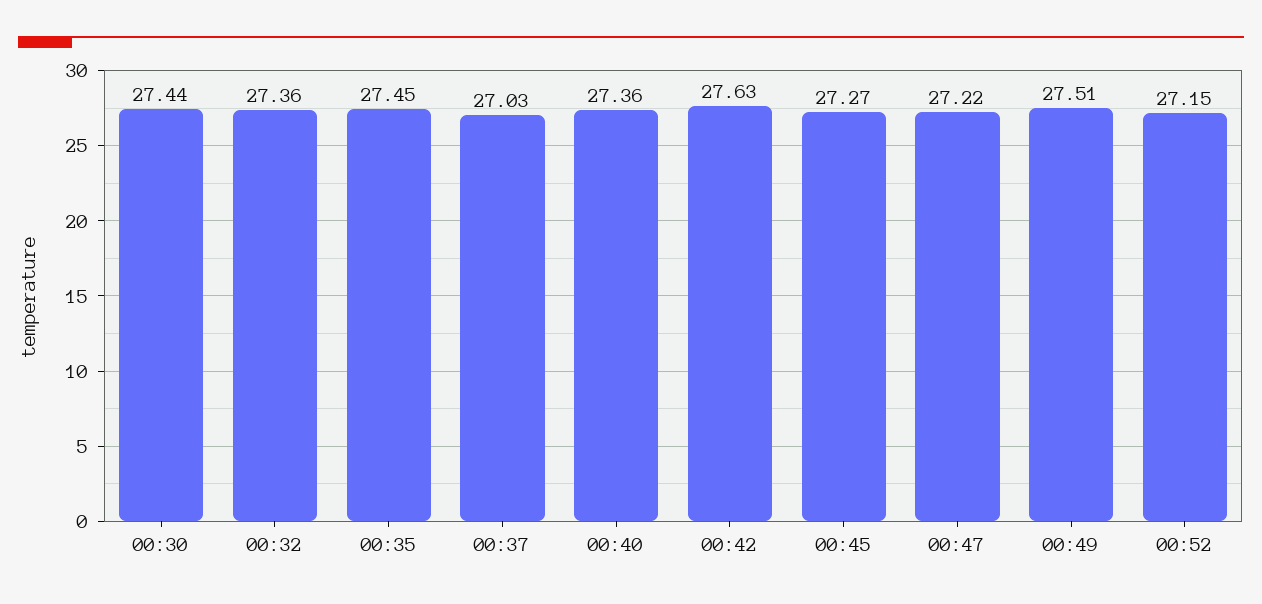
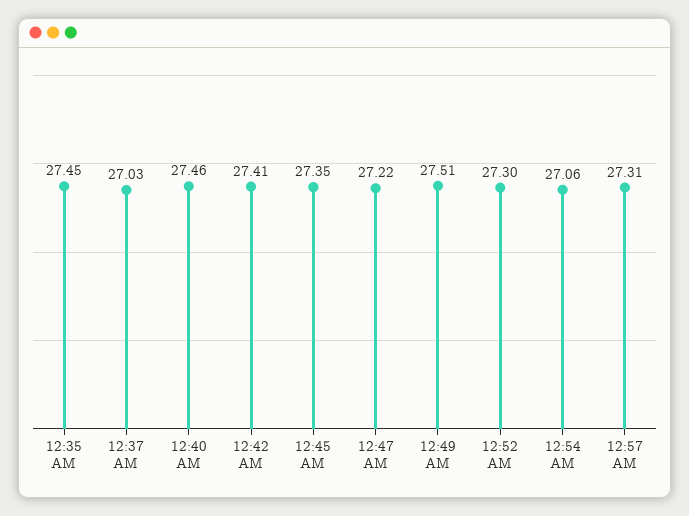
00:30: 27.44 -> none
00:32: 27.36 -> none
00:40: 27.36 -> 27.46
00:42: 27.63 -> 27.41
00:45: 27.27 -> 27.35
00:52: 27.15 -> 27.3
12:54 AM: none -> 27.06
12:57 AM: none -> 27.31

